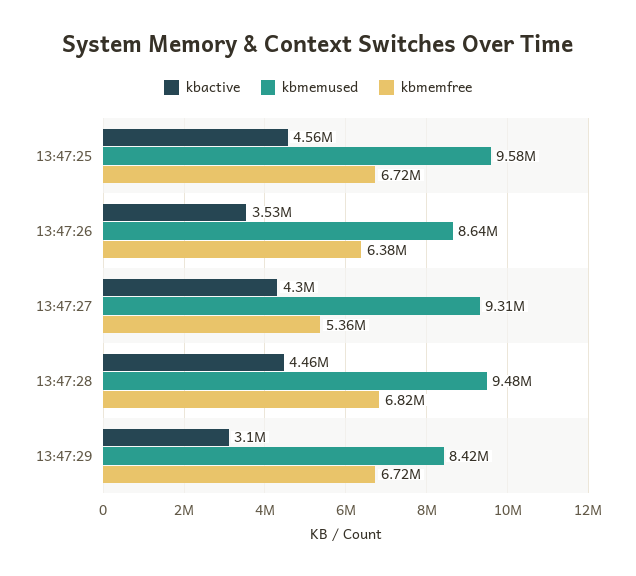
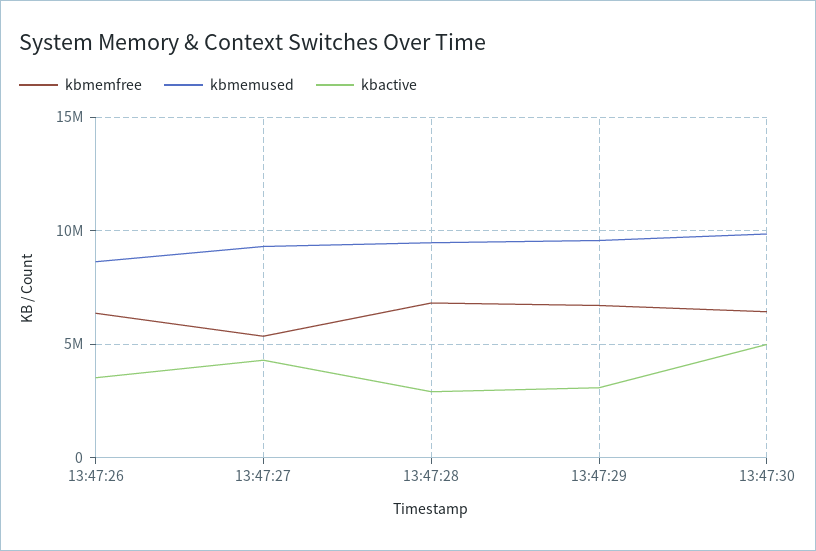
kbactive, 13:47:25: 4560000 -> none
kbmemused, 13:47:25: 9580000 -> none
kbmemfree, 13:47:25: 6720000 -> none
kbactive, 13:47:28: 4460000 -> 3000000
kbmemused, 13:47:29: 8420000 -> 9500000
kbmemfree, 13:47:30: none -> 6500000
kbmemused, 13:47:30: none -> 10000000
kbactive, 13:47:30: none -> 5000000

